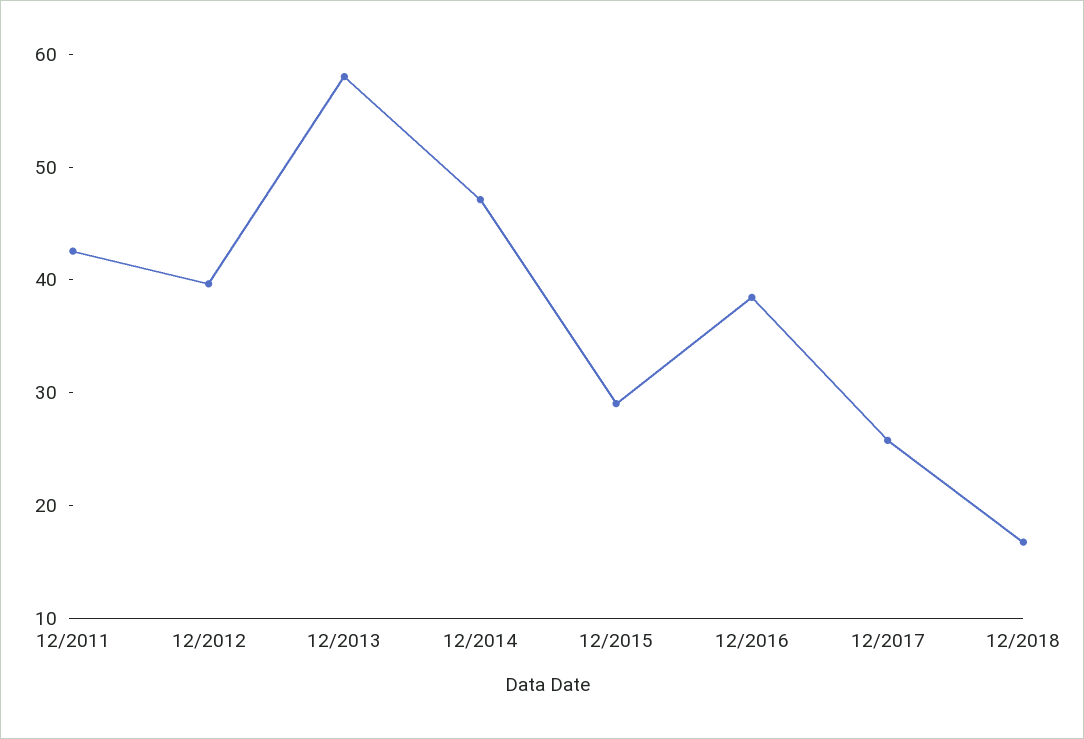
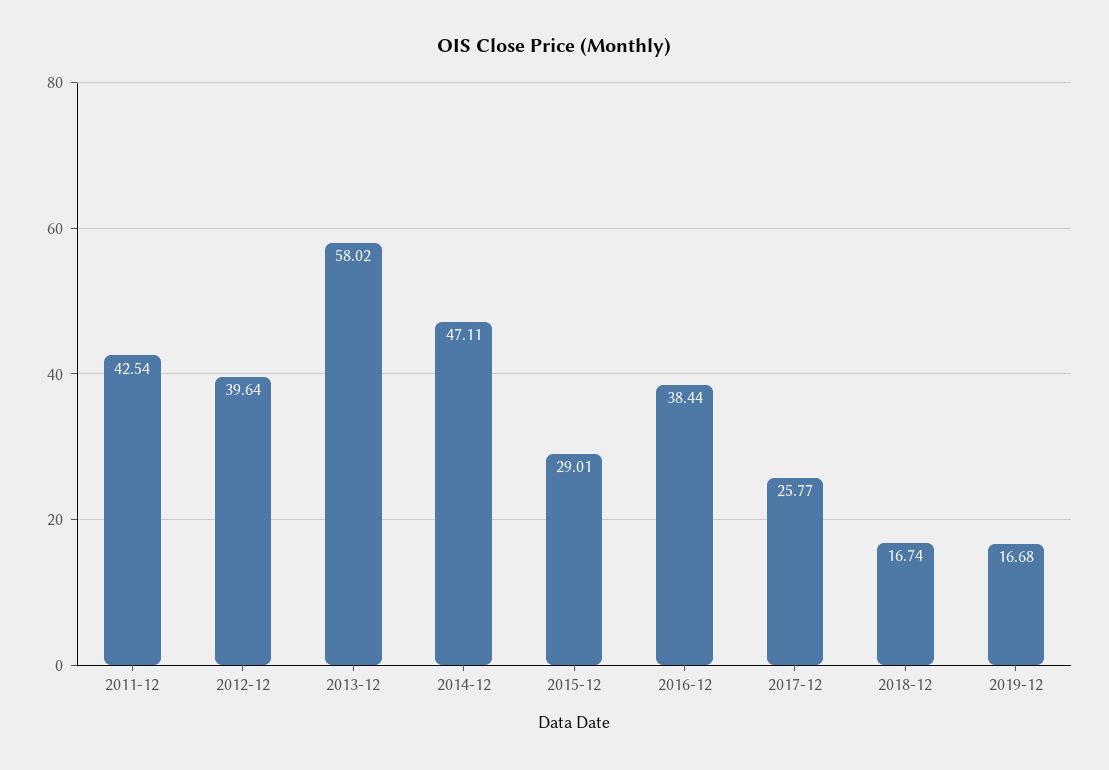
2019-12: none -> 16.68

